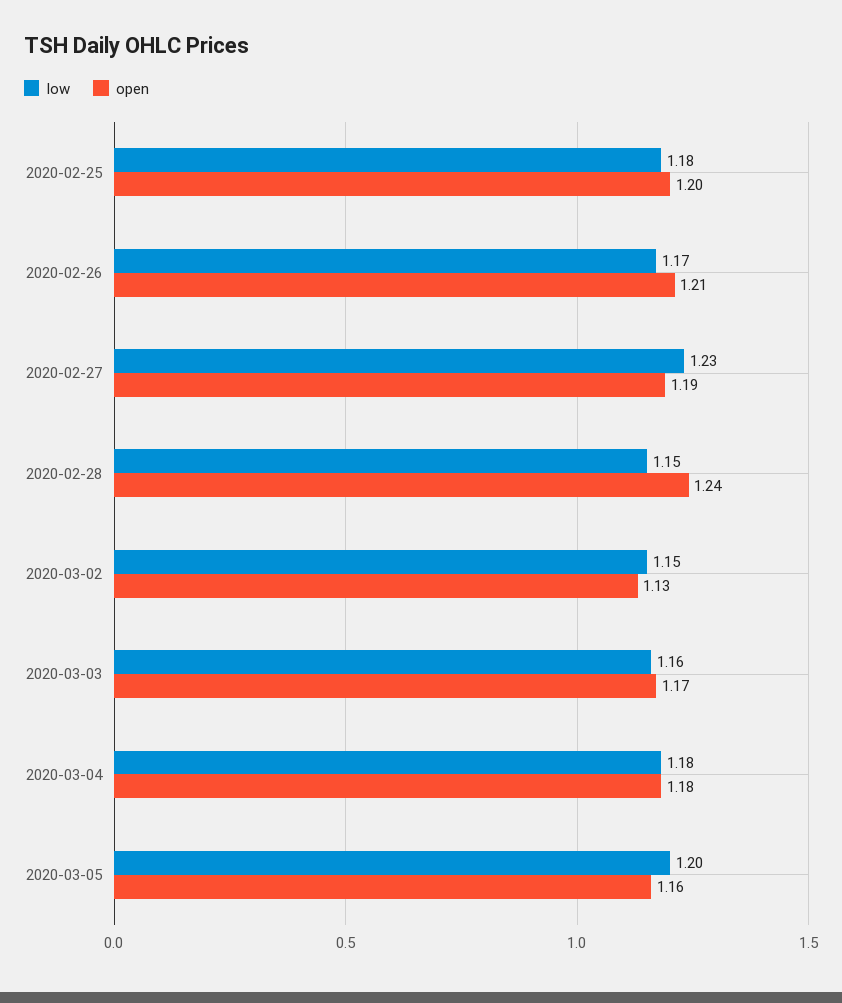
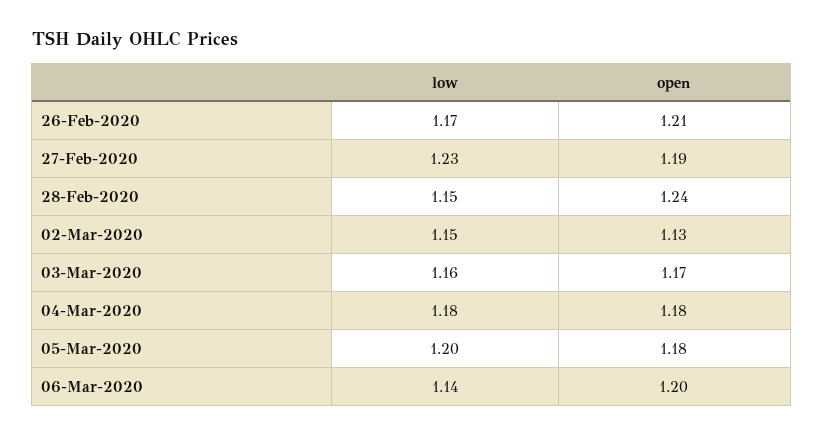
low, 2020-02-25: 1.18 -> none
open, 2020-02-25: 1.2 -> none
open, 2020-03-05: 1.16 -> 1.18
low, 06-Mar-2020: none -> 1.14
open, 06-Mar-2020: none -> 1.2

